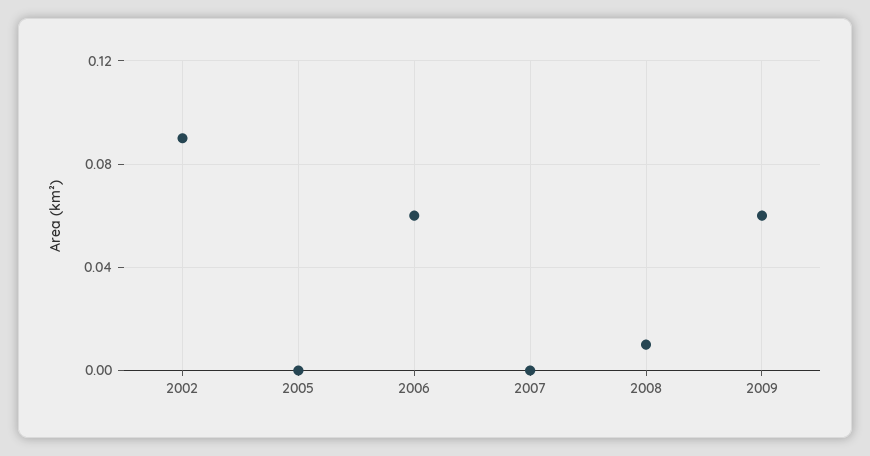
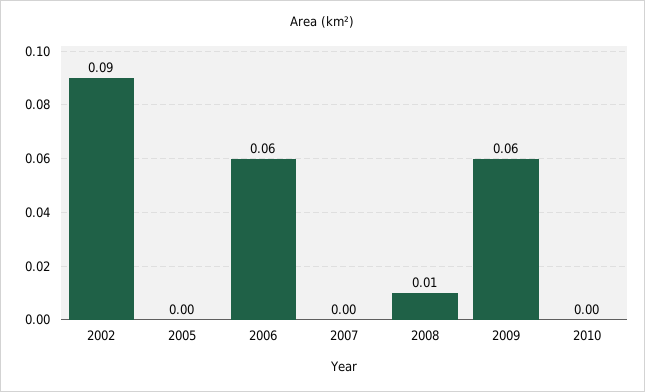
2010: none -> 0

